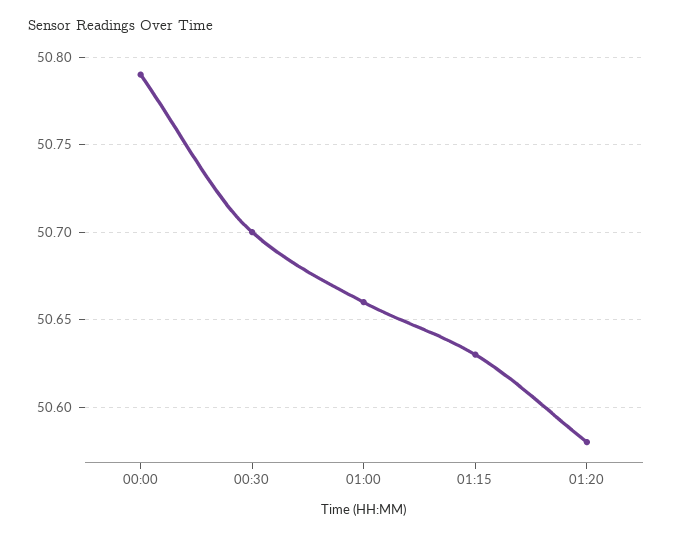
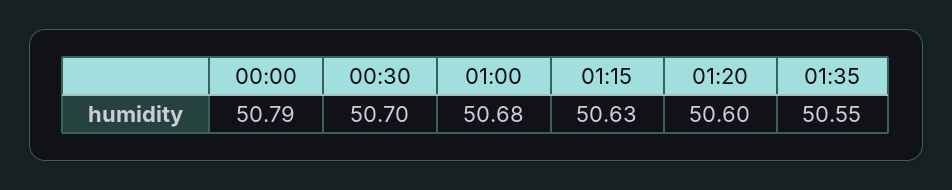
01:00: 50.66 -> 50.68
01:20: 50.58 -> 50.6
01:35: none -> 50.55

